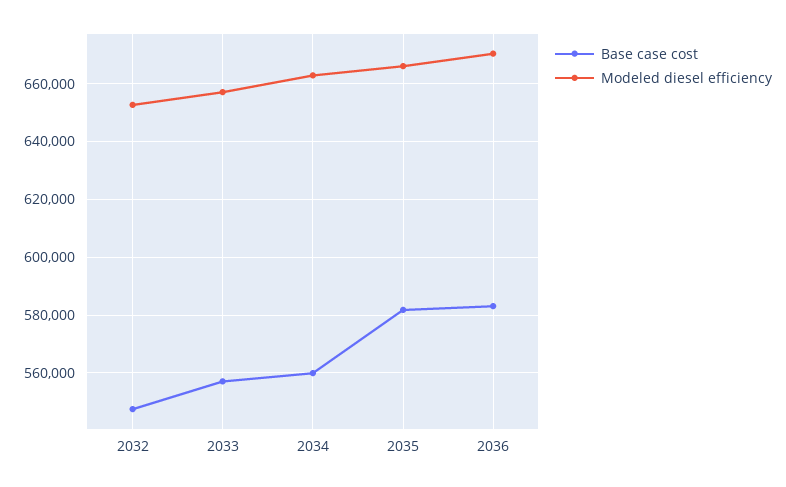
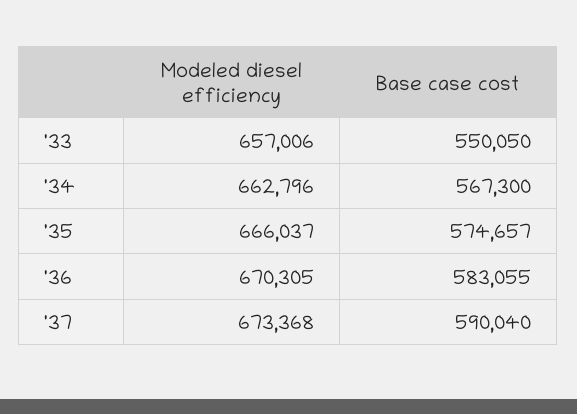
Base case cost, 2032: 547500 -> none
Modeled diesel efficiency, 2032: 652500 -> none
Base case cost, 2033: 557500 -> 550050
Base case cost, 2034: 560000 -> 567300
Base case cost, 2035: 582500 -> 574657
Modeled diesel efficiency, '37: none -> 673368
Base case cost, '37: none -> 590040

